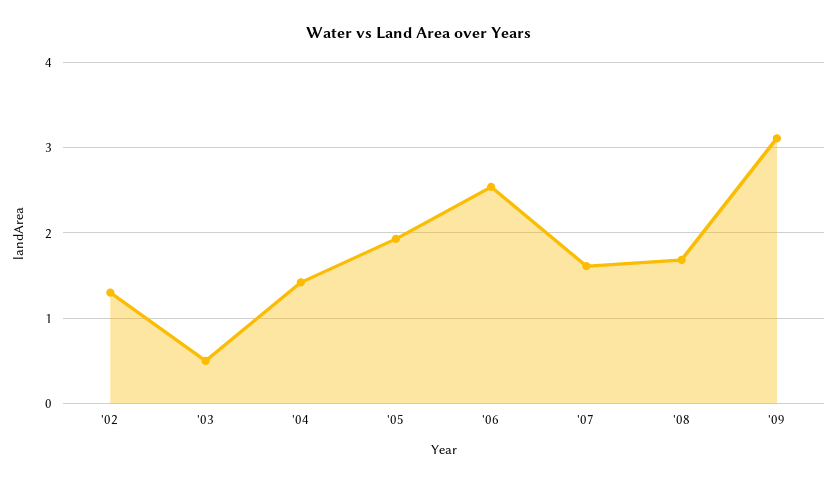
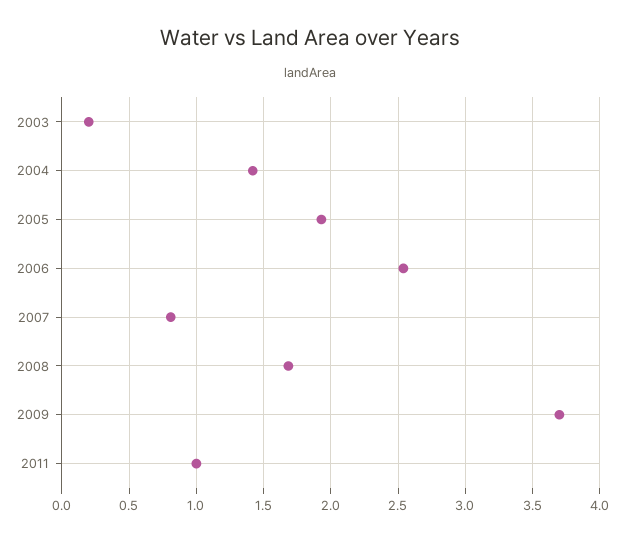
'02: 1.3 -> none
'03: 0.5 -> 0.2
'07: 1.6 -> 0.8
'09: 3.1 -> 3.7
2011: none -> 1

